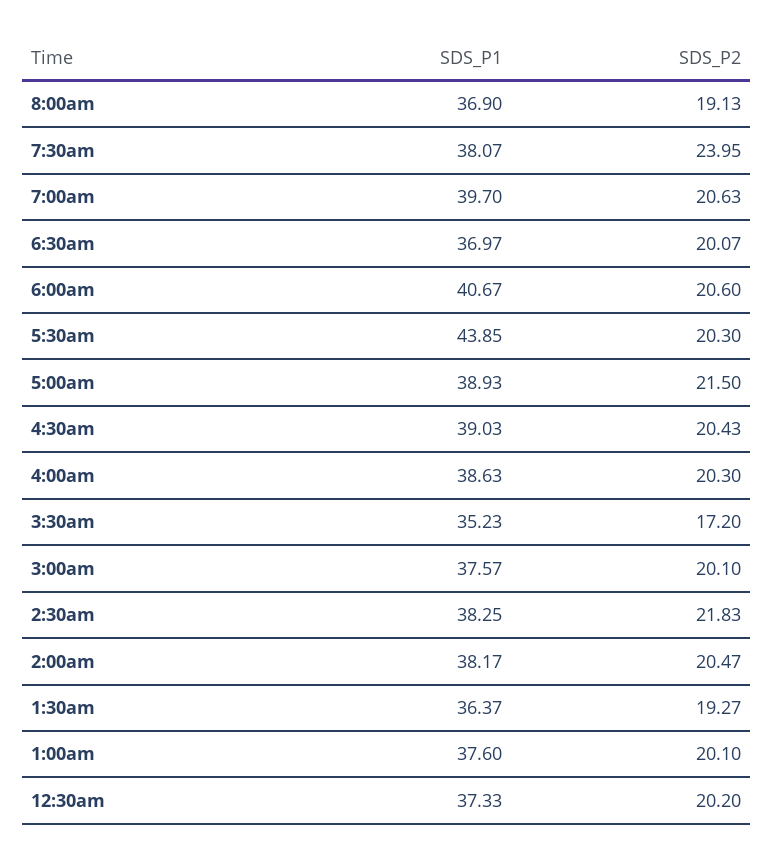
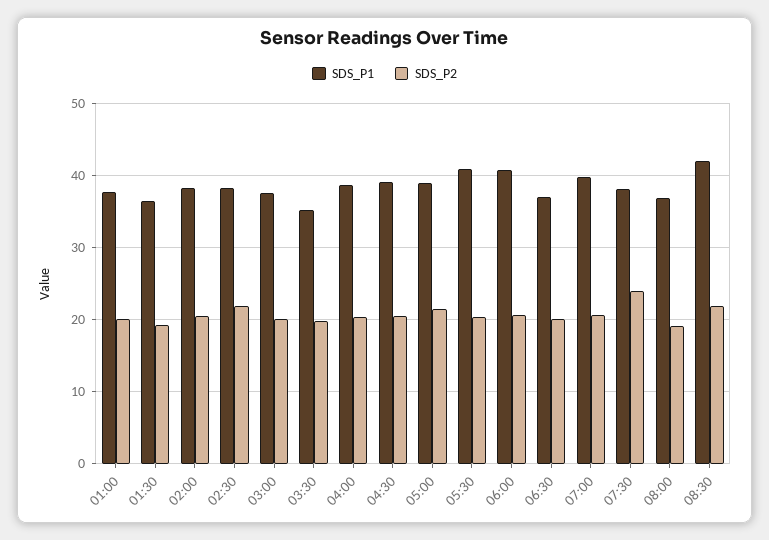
SDS_P1, 5:30am: 43.85 -> 41
SDS_P2, 3:30am: 17.2 -> 20
SDS_P1, 12:30am: 37.33 -> none
SDS_P2, 12:30am: 20.2 -> none
SDS_P1, 08:30: none -> 42
SDS_P2, 08:30: none -> 22

